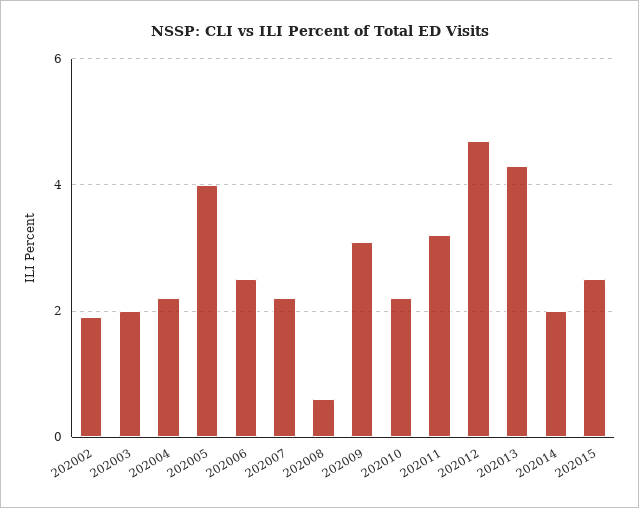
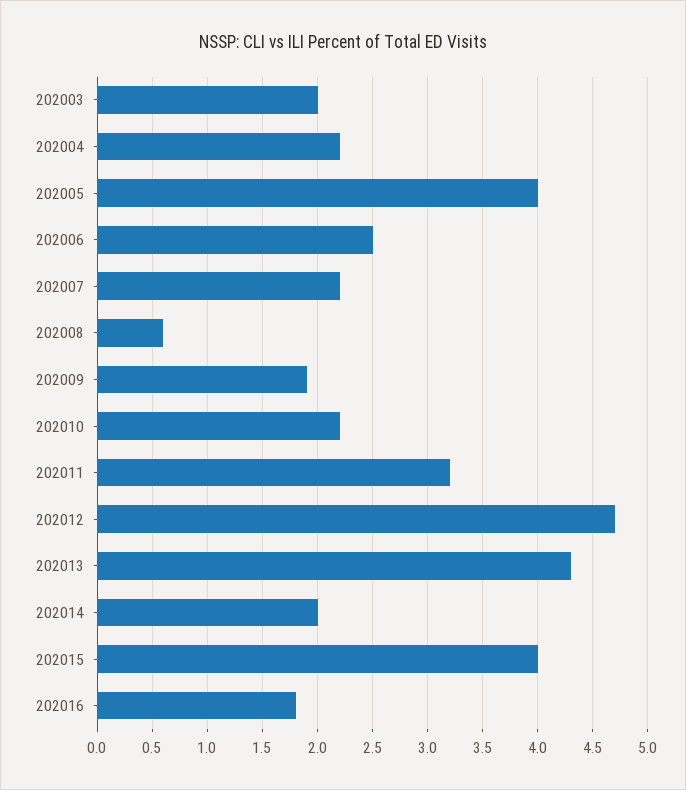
202002: 2 -> none
202009: 3 -> 1.9
202015: 2.5 -> 4
202016: none -> 1.8

